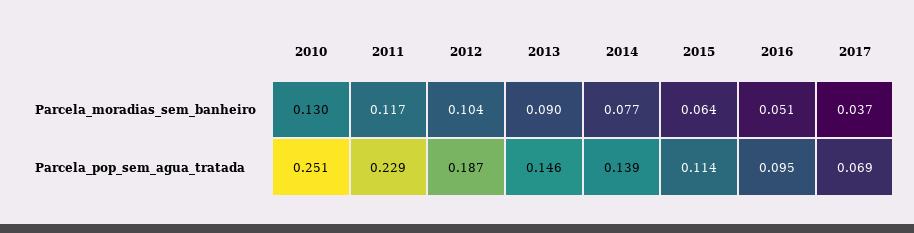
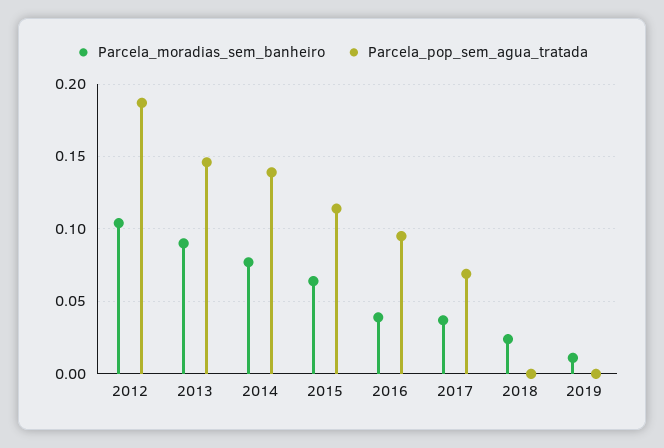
Parcela_moradias_sem_banheiro, 2010: 0.13 -> none
Parcela_moradias_sem_banheiro, 2011: 0.117 -> none
Parcela_moradias_sem_banheiro, 2016: 0.051 -> 0.04
Parcela_pop_sem_agua_tratada, 2010: 0.251 -> none
Parcela_pop_sem_agua_tratada, 2011: 0.229 -> none
Parcela_moradias_sem_banheiro, 2018: none -> 0.025
Parcela_pop_sem_agua_tratada, 2018: none -> 0
Parcela_moradias_sem_banheiro, 2019: none -> 0.01
Parcela_pop_sem_agua_tratada, 2019: none -> 0

